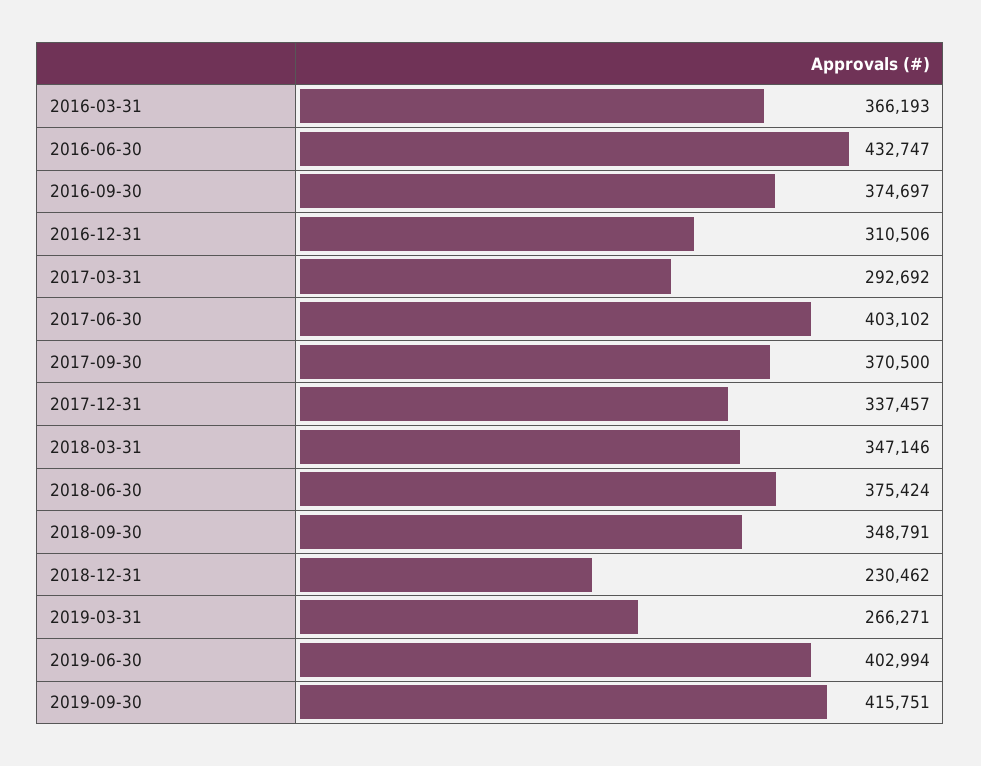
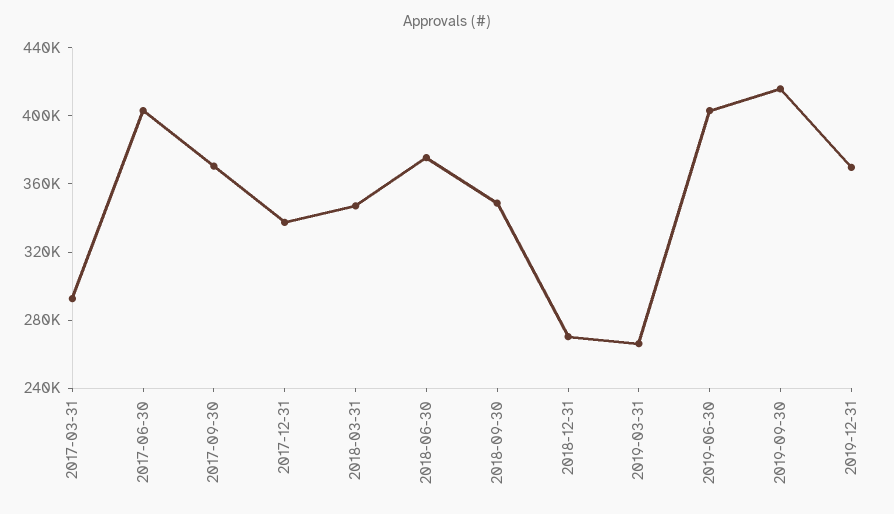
2016-03-31: 366193 -> none
2016-06-30: 432747 -> none
2016-09-30: 374697 -> none
2016-12-31: 310506 -> none
2018-12-31: 230462 -> 270000
2019-12-31: none -> 370000

